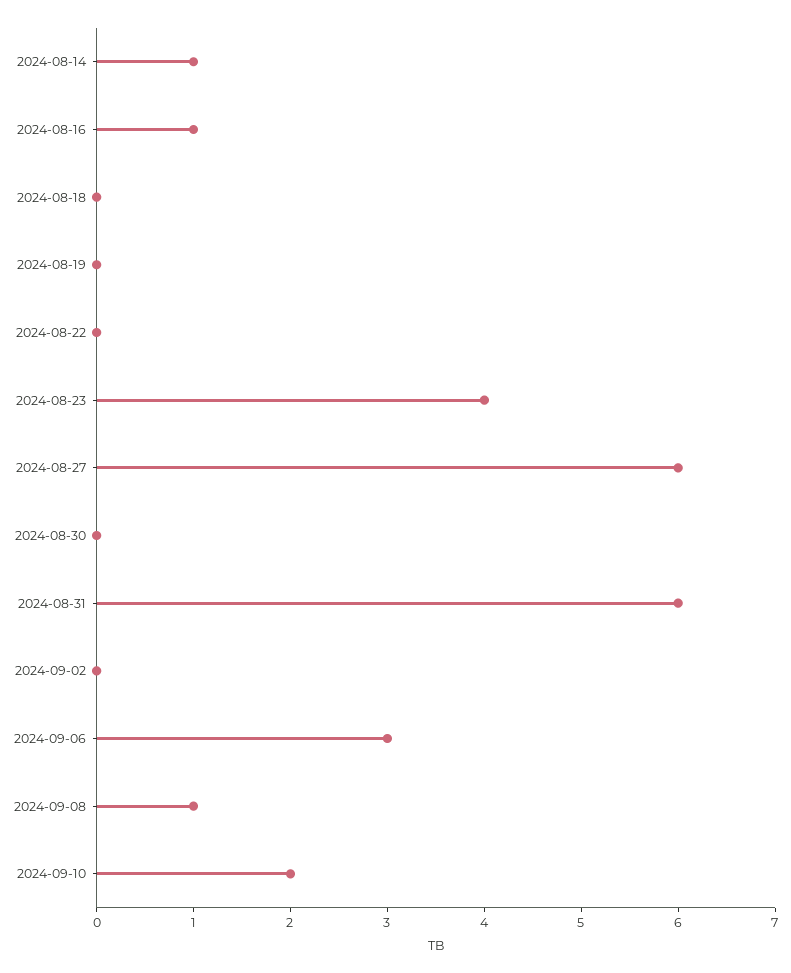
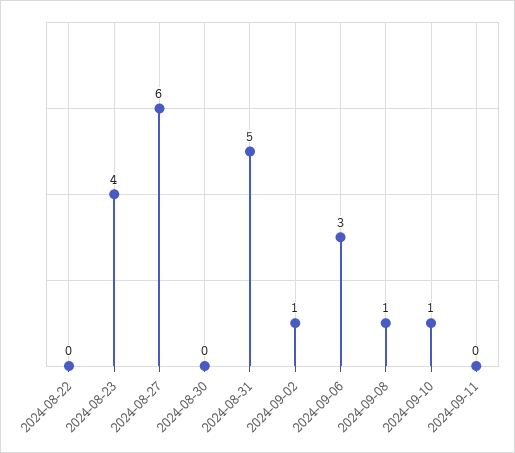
2024-08-14: 1 -> none
2024-08-16: 1 -> none
2024-08-18: 0 -> none
2024-08-19: 0 -> none
2024-08-31: 6 -> 5
2024-09-02: 0 -> 1
2024-09-10: 2 -> 1
2024-09-11: none -> 0

